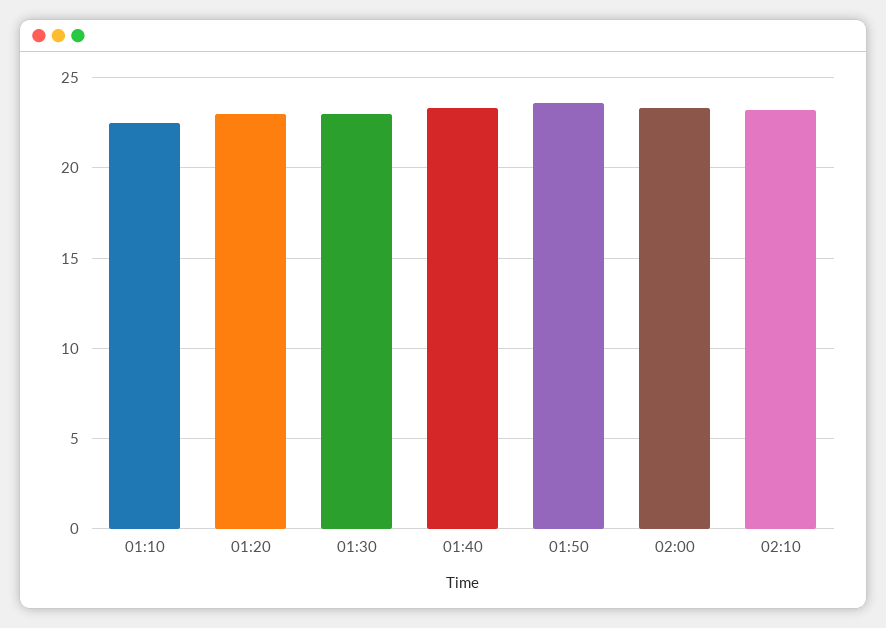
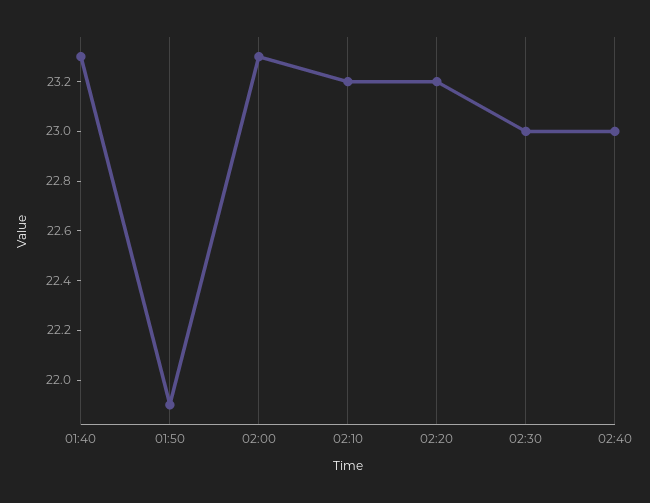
01:10: 22.5 -> none
01:20: 23 -> none
01:30: 23 -> none
01:50: 23.5 -> 21.9
02:20: none -> 23.2
02:30: none -> 23
02:40: none -> 23

